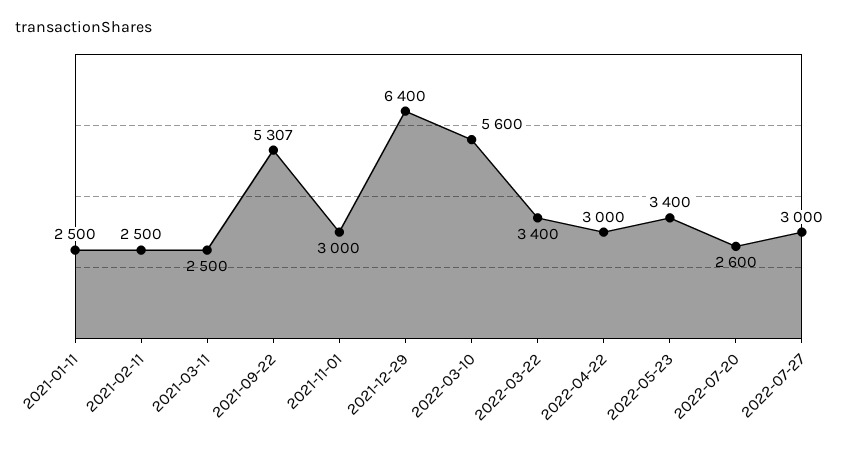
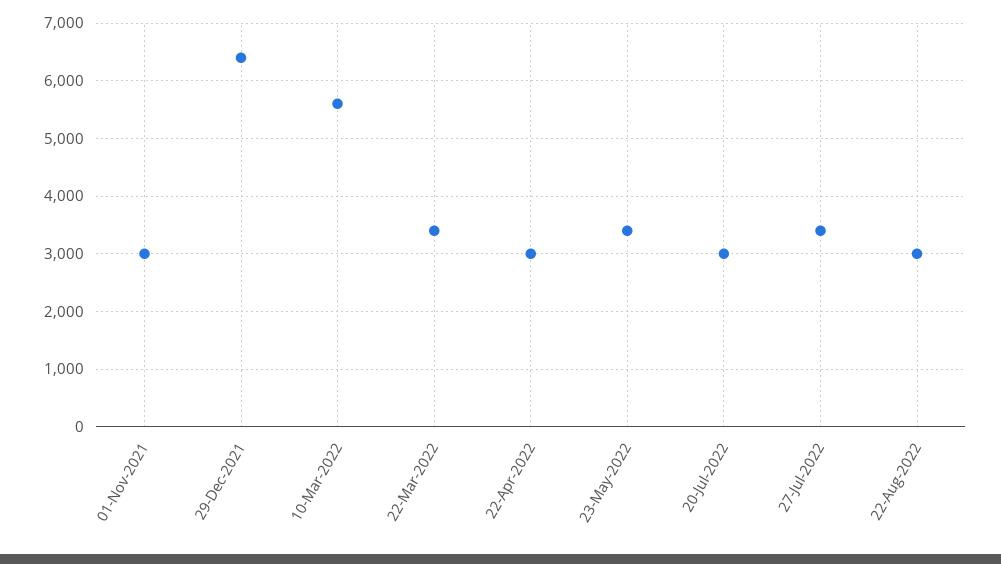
2021-01-11: 2500 -> none
2021-02-11: 2500 -> none
2021-03-11: 2500 -> none
2021-09-22: 5307 -> none
2022-07-20: 2600 -> 3000
2022-07-27: 3000 -> 3400
22-Aug-2022: none -> 3000

